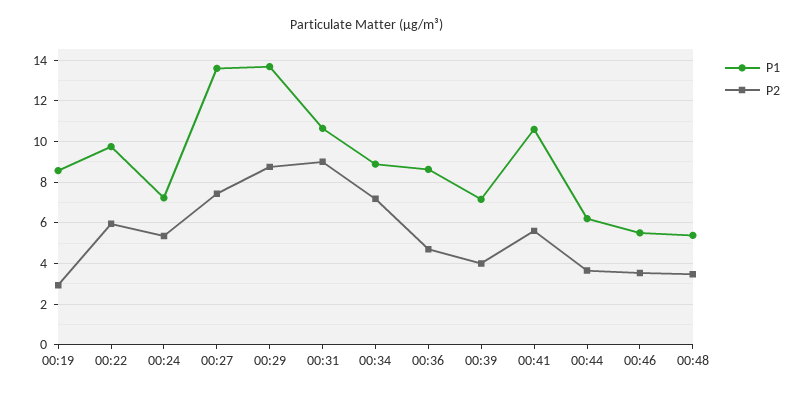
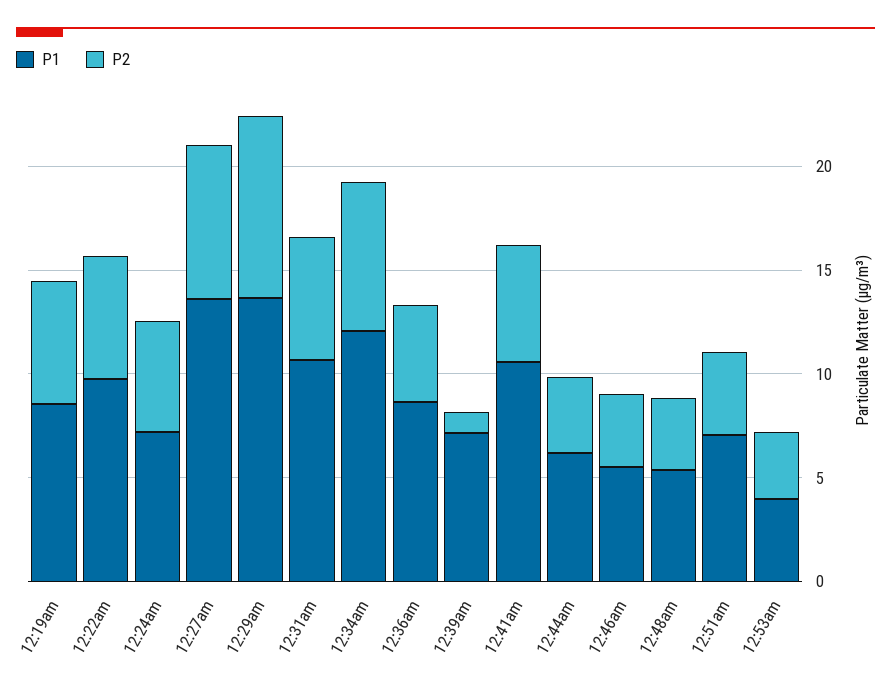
P2, 00:19: 3 -> 6
P2, 00:31: 9 -> 6
P1, 00:34: 9 -> 12
P2, 00:39: 4 -> 1
P1, 12:51am: none -> 7
P2, 12:51am: none -> 4
P1, 12:53am: none -> 4
P2, 12:53am: none -> 3

